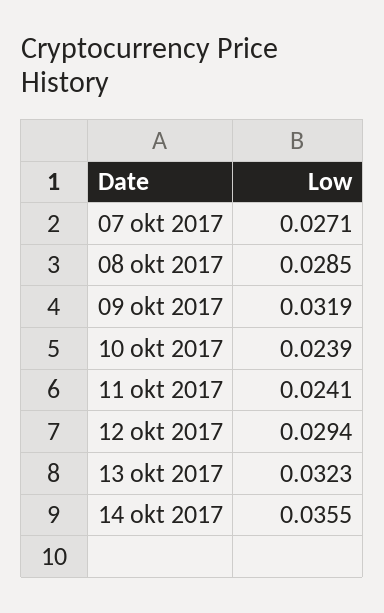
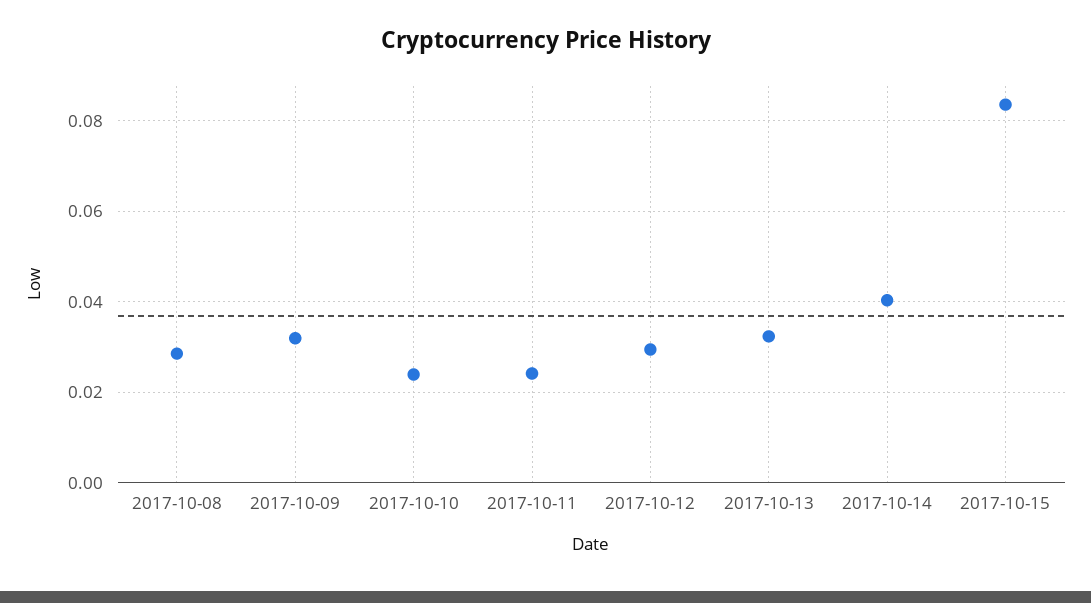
07 okt 2017: 0.0271 -> none
14 okt 2017: 0.0355 -> 0.04
2017-10-15: none -> 0.084

